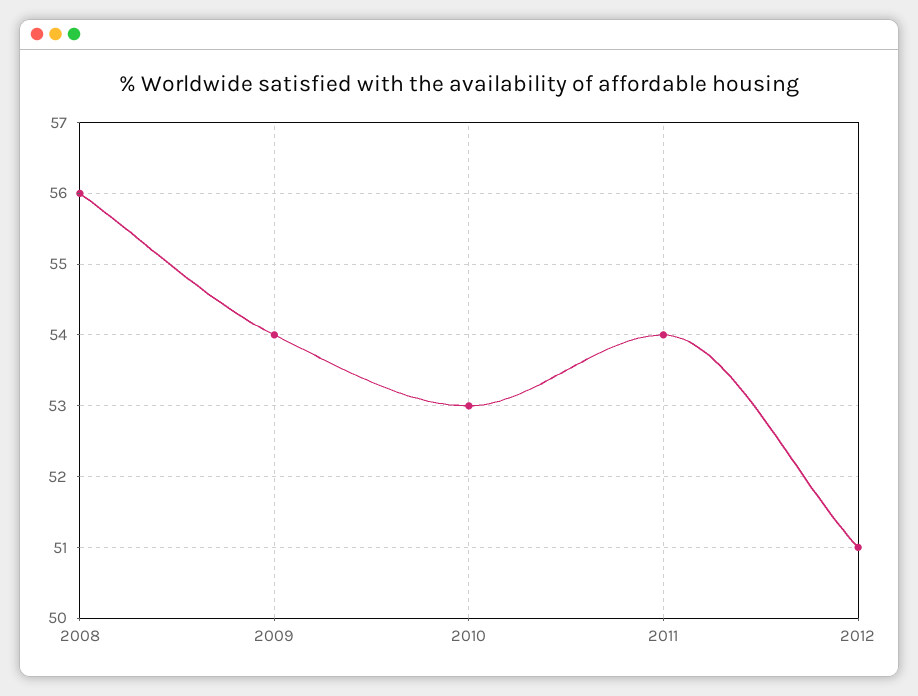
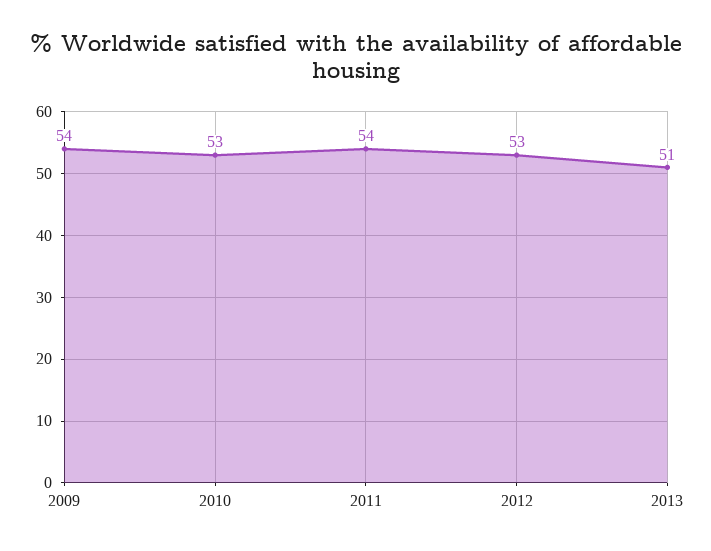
2008: 56 -> none
2012: 51 -> 53
2013: none -> 51

